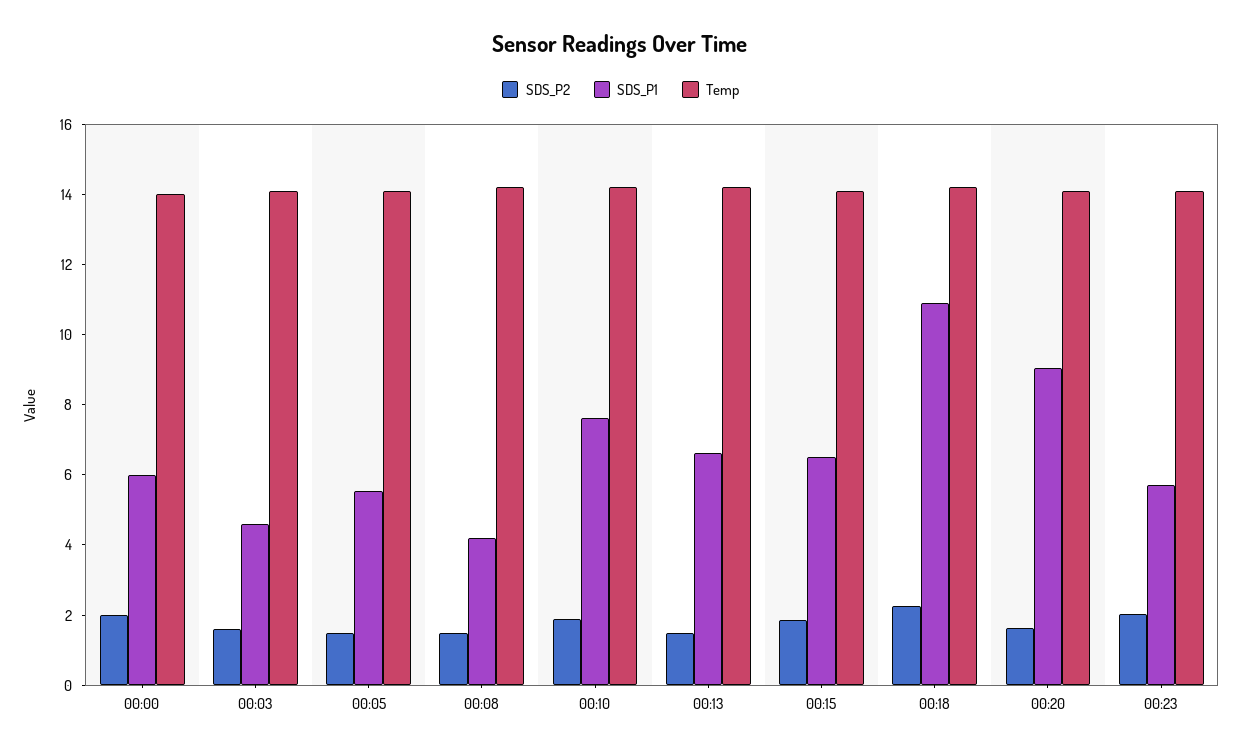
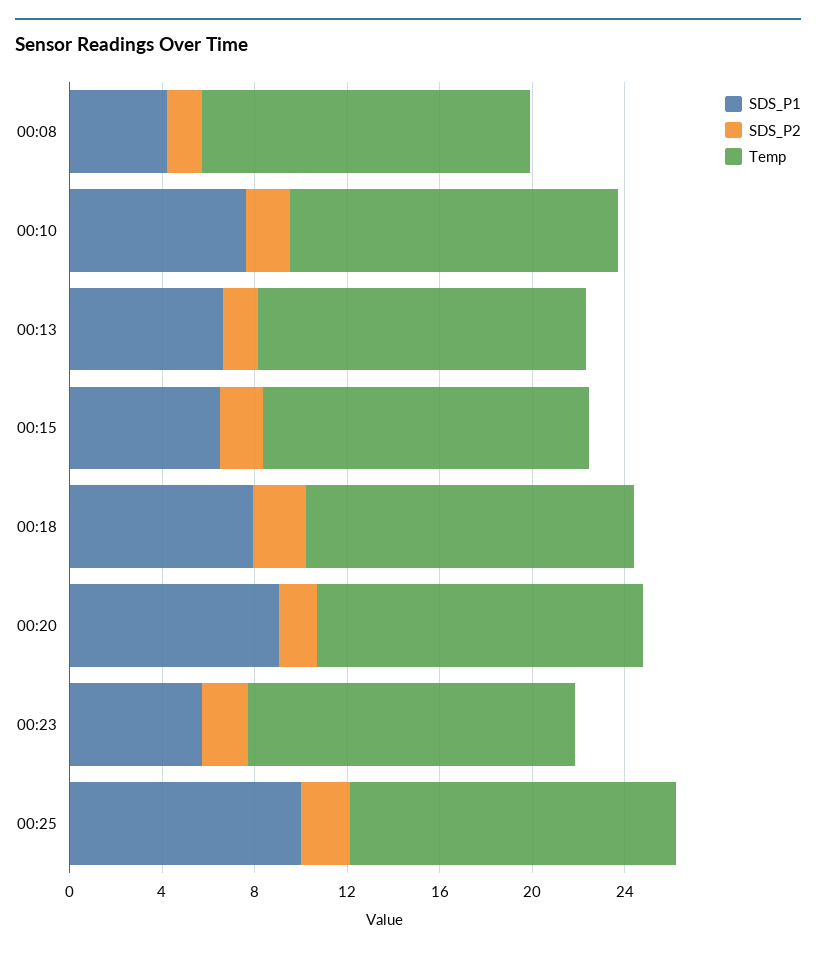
SDS_P2, 00:00: 2 -> none
SDS_P1, 00:00: 6 -> none
Temp, 00:00: 14 -> none
SDS_P2, 00:03: 1.5 -> none
SDS_P1, 00:03: 4.5 -> none
Temp, 00:03: 14 -> none
SDS_P2, 00:05: 1.5 -> none
SDS_P1, 00:05: 5.5 -> none
Temp, 00:05: 14 -> none
SDS_P1, 00:18: 11 -> 8
SDS_P1, 00:25: none -> 10
SDS_P2, 00:25: none -> 2
Temp, 00:25: none -> 14

